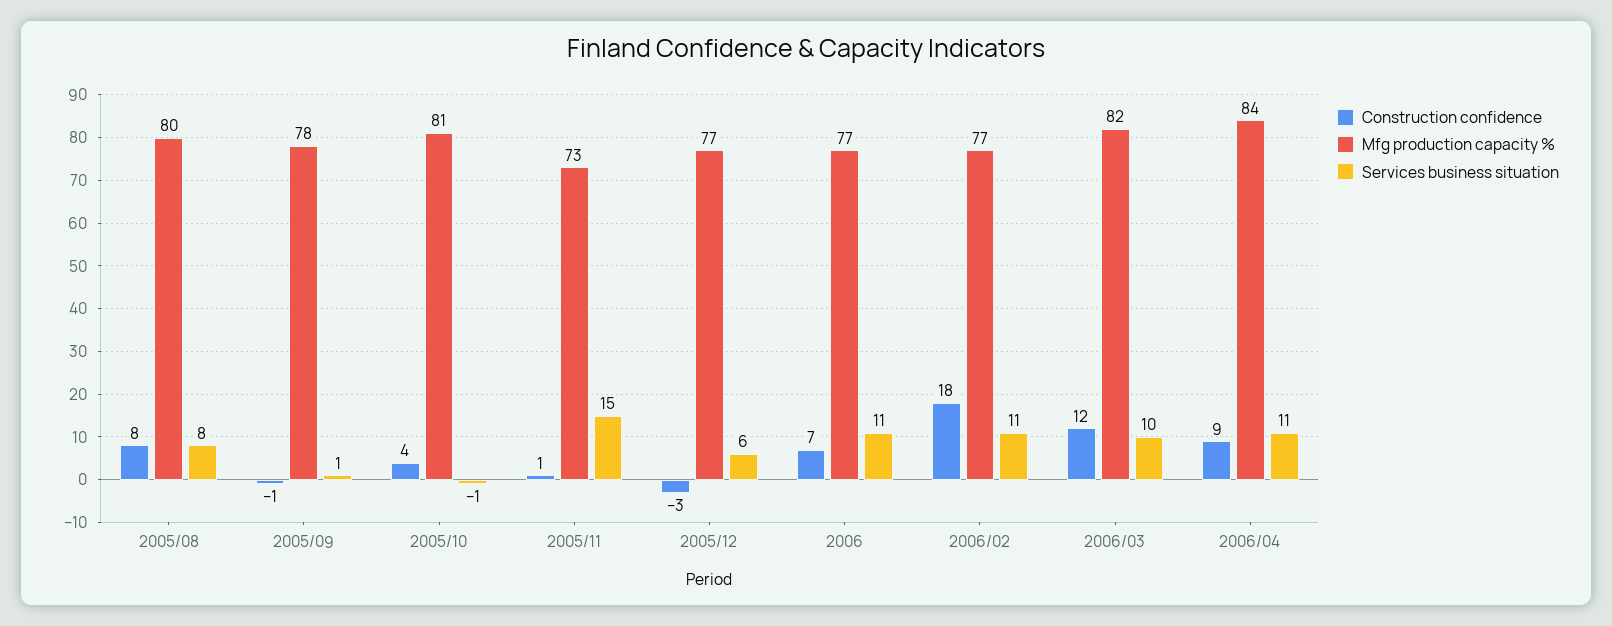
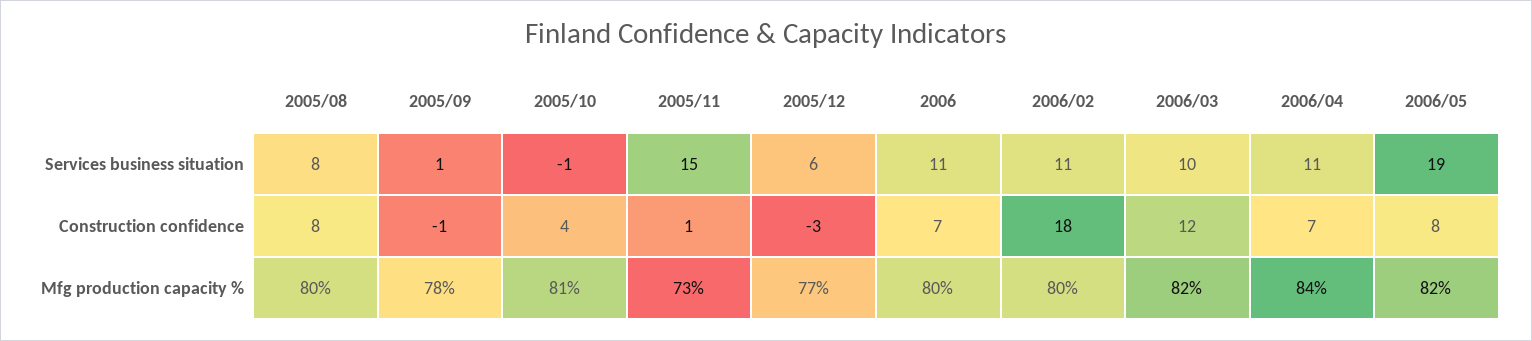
Mfg production capacity %, 2006: 77 -> 80
Mfg production capacity %, 2006/02: 77 -> 80
Construction confidence, 2006/04: 9 -> 7
Services business situation, 2006/05: none -> 19
Construction confidence, 2006/05: none -> 8
Mfg production capacity %, 2006/05: none -> 82

